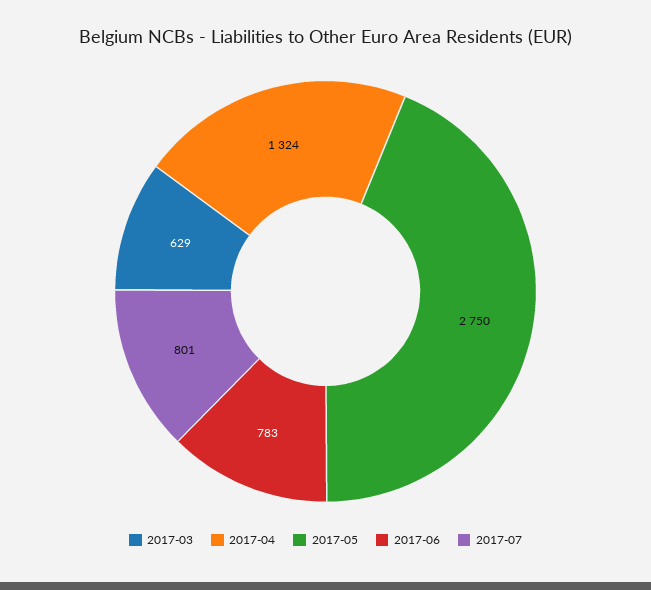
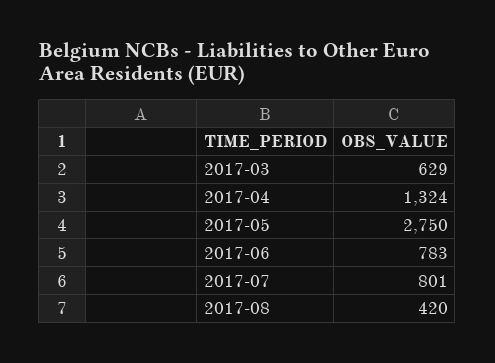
2017-08: none -> 420

